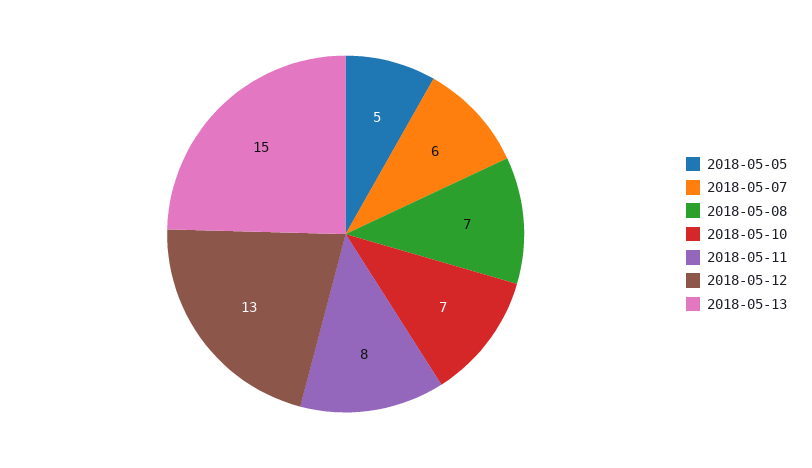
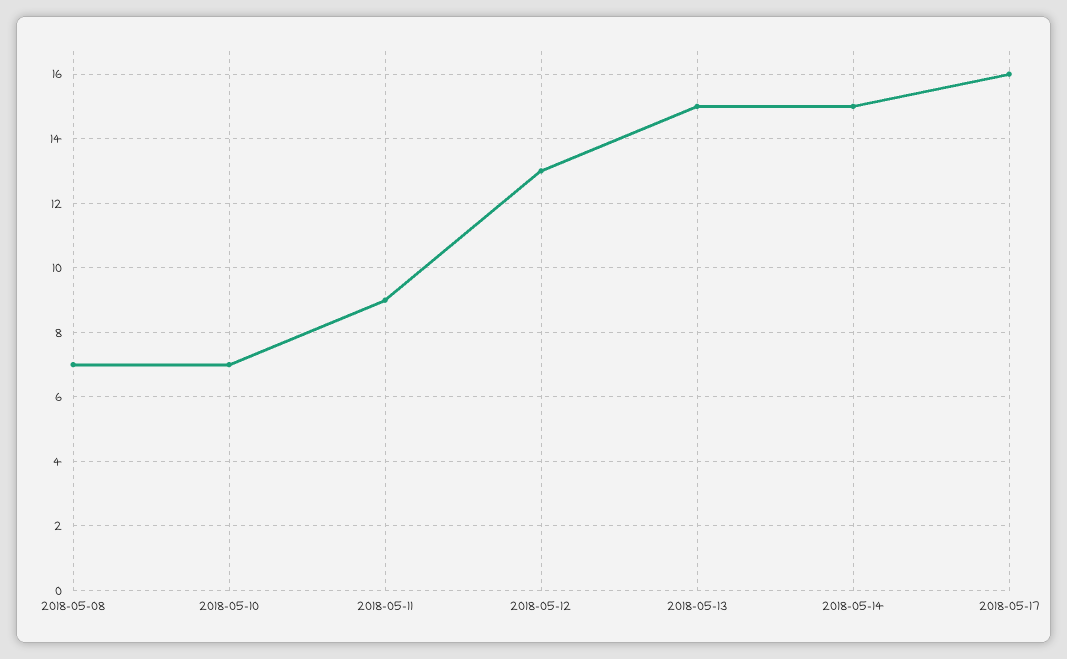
2018-05-05: 5 -> none
2018-05-07: 6 -> none
2018-05-11: 8 -> 9
2018-05-14: none -> 15
2018-05-17: none -> 16

